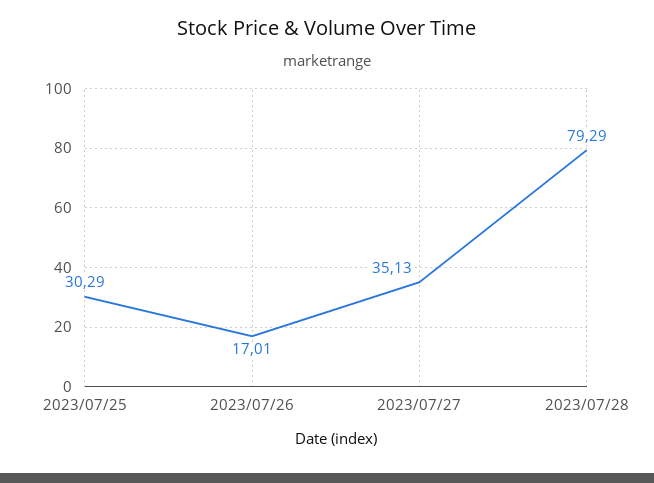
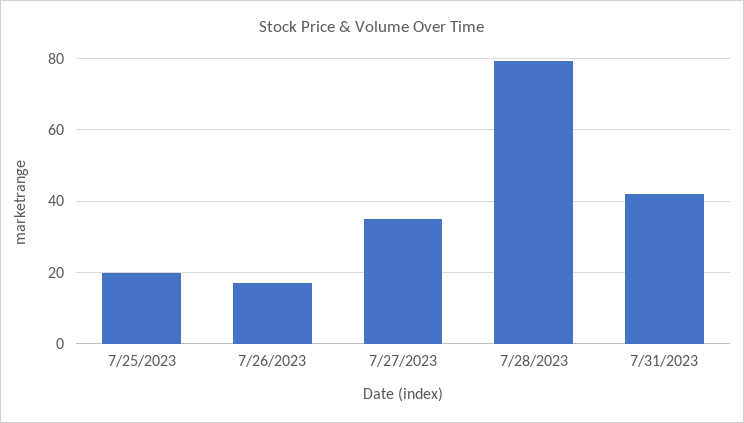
2023/07/25: 30.29 -> 20
7/31/2023: none -> 42

